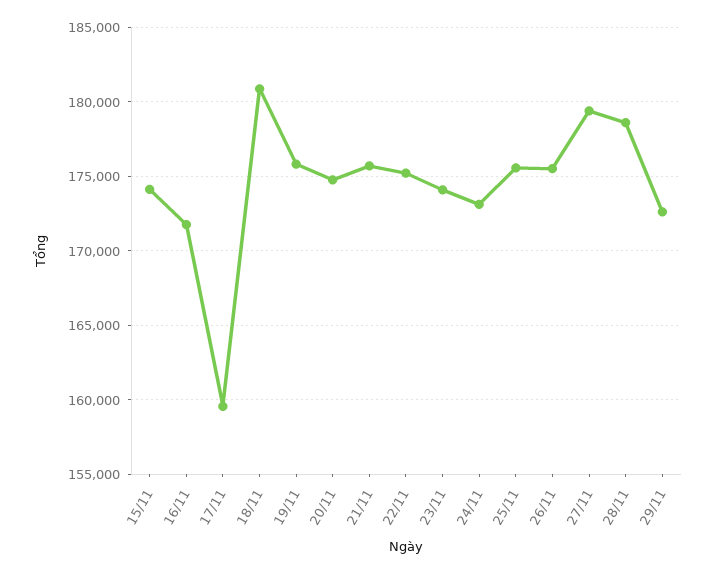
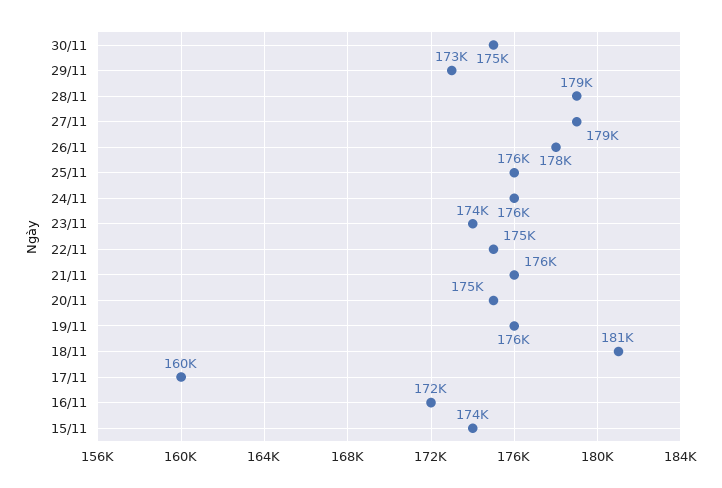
24/11: 173000 -> 176000
26/11: 175500 -> 178000
30/11: none -> 175000

